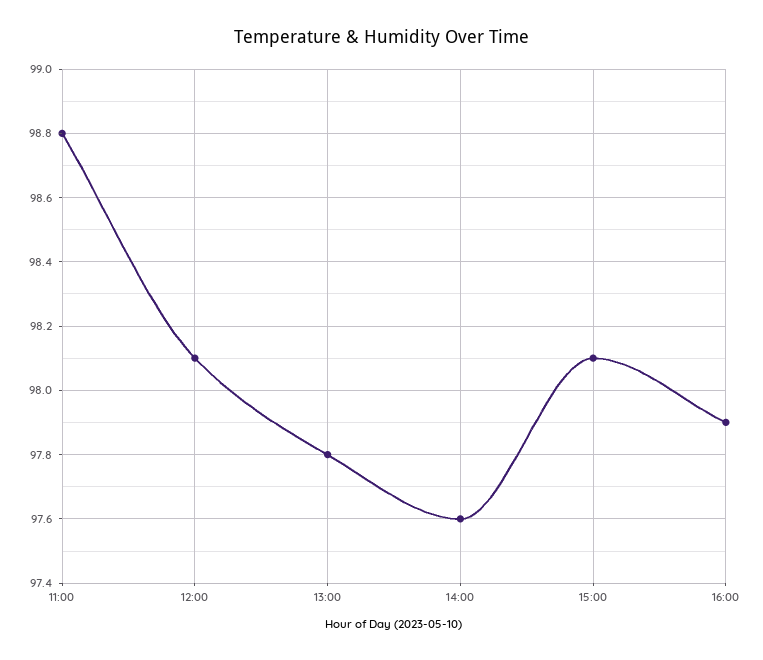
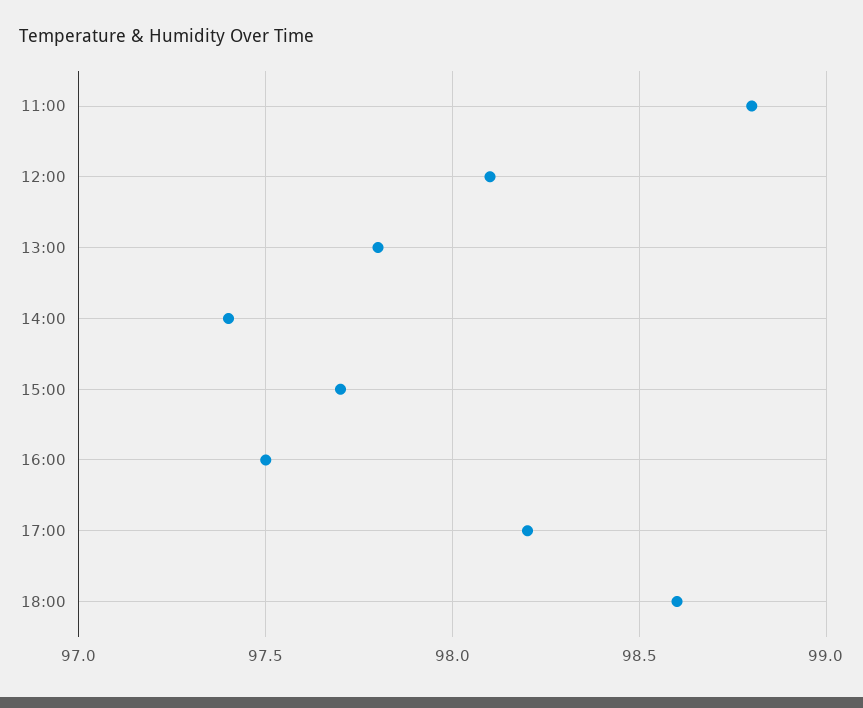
14:00: 97.6 -> 97.4
15:00: 98.1 -> 97.7
16:00: 97.9 -> 97.5
17:00: none -> 98.2
18:00: none -> 98.6

